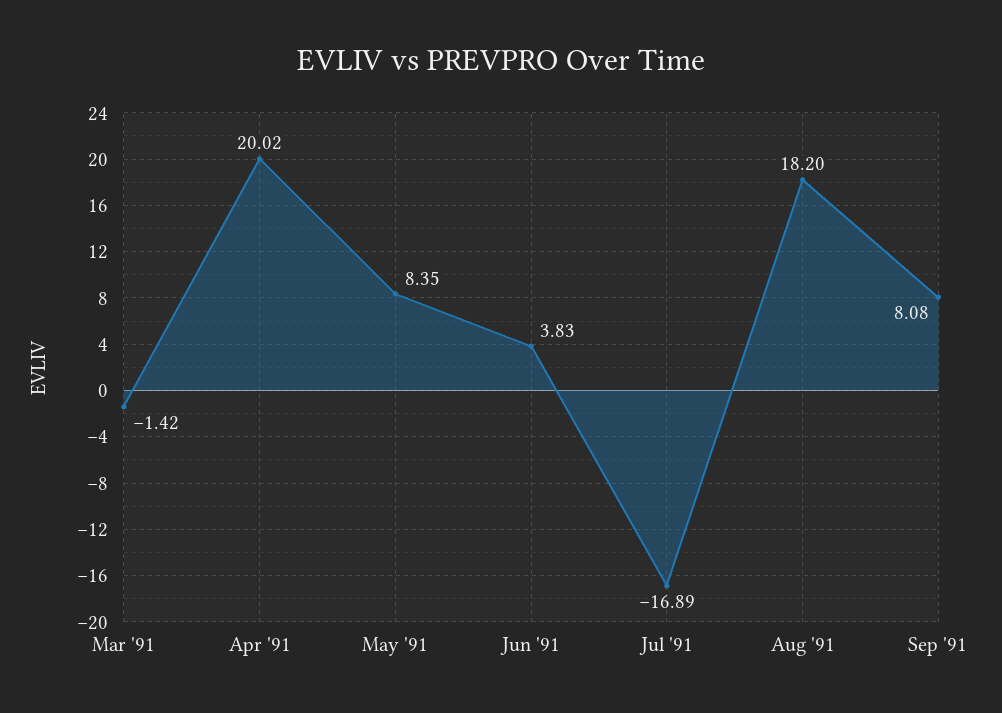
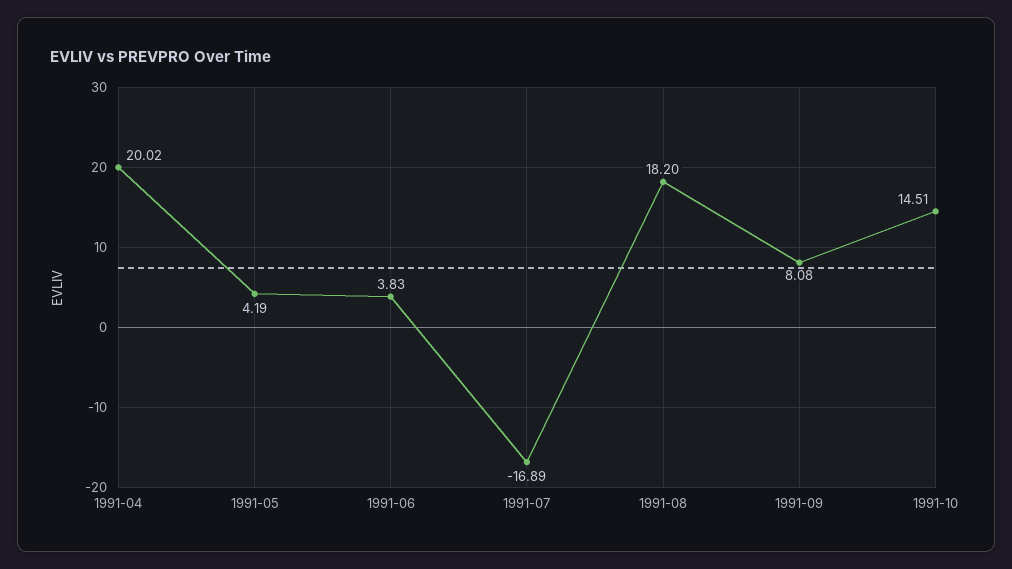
Mar '91: -1.42 -> none
May '91: 8.35 -> 4.19
1991-10: none -> 14.51

